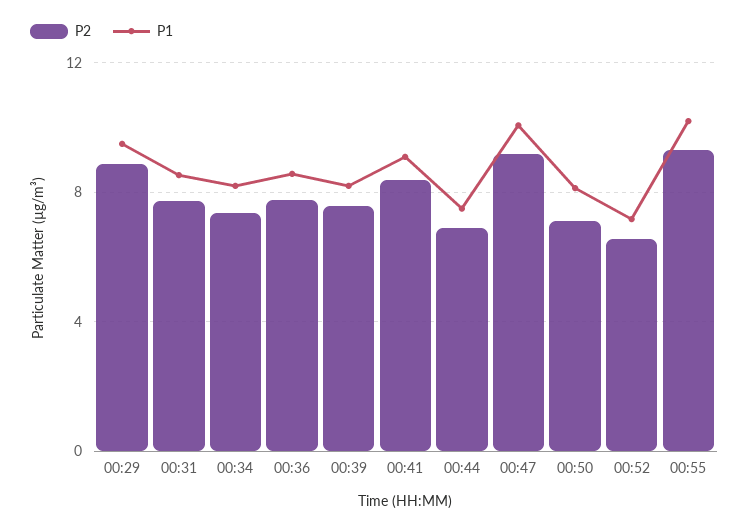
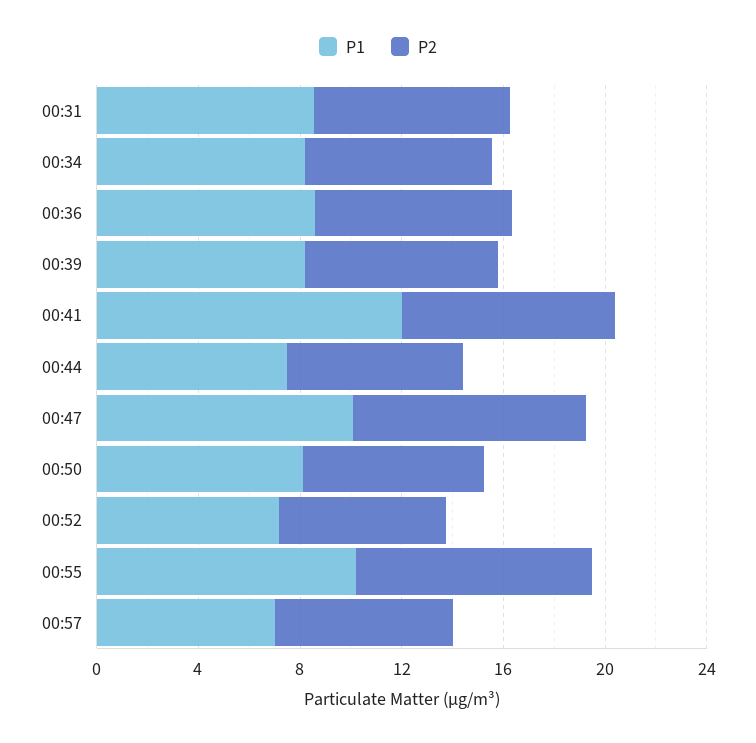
P2, 00:29: 9 -> none
P1, 00:29: 9.5 -> none
P1, 00:41: 9 -> 12
P1, 00:57: none -> 7
P2, 00:57: none -> 7

